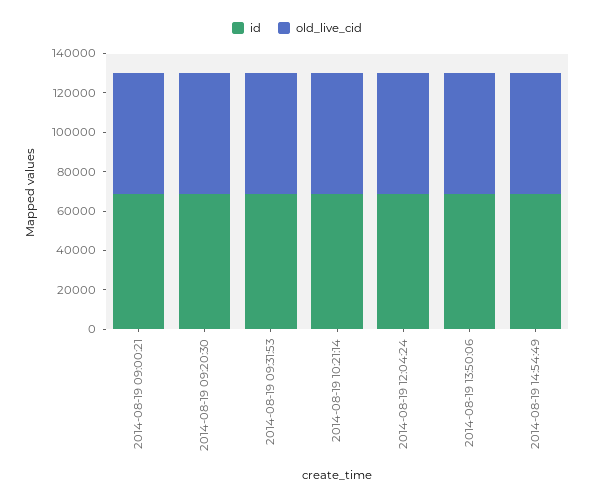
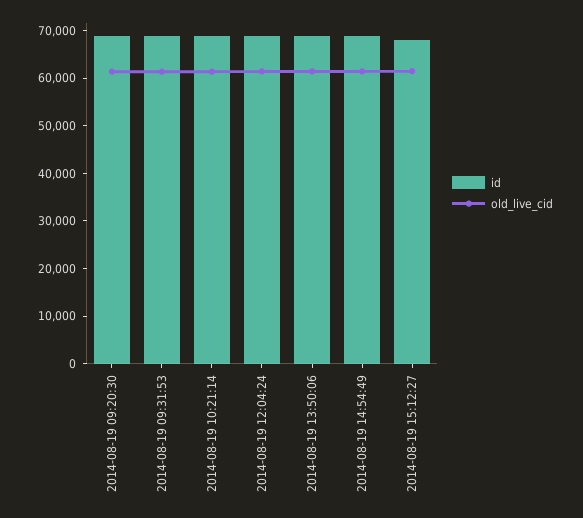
id, 2014-08-19 09:00:21: 70000 -> none
old_live_cid, 2014-08-19 09:00:21: 60000 -> none
id, 2014-08-19 15:12:27: none -> 68000
old_live_cid, 2014-08-19 15:12:27: none -> 62000

